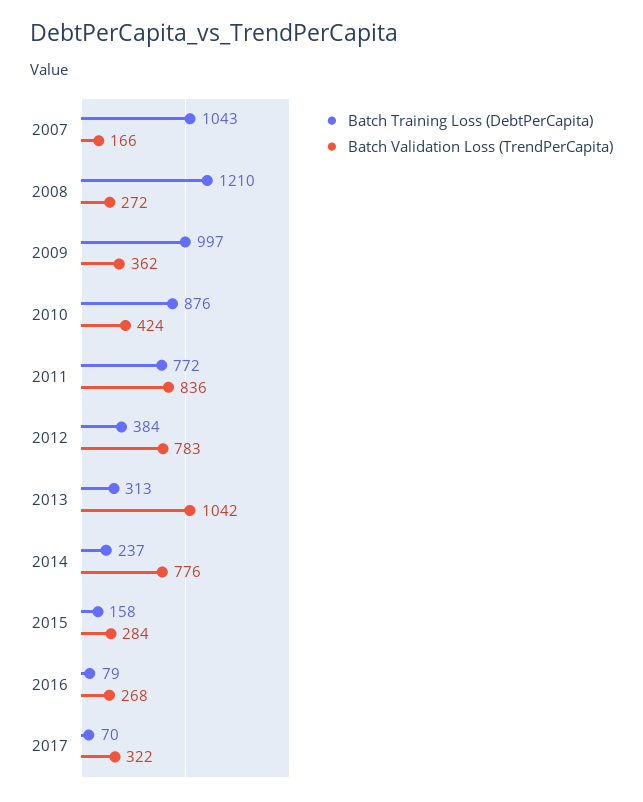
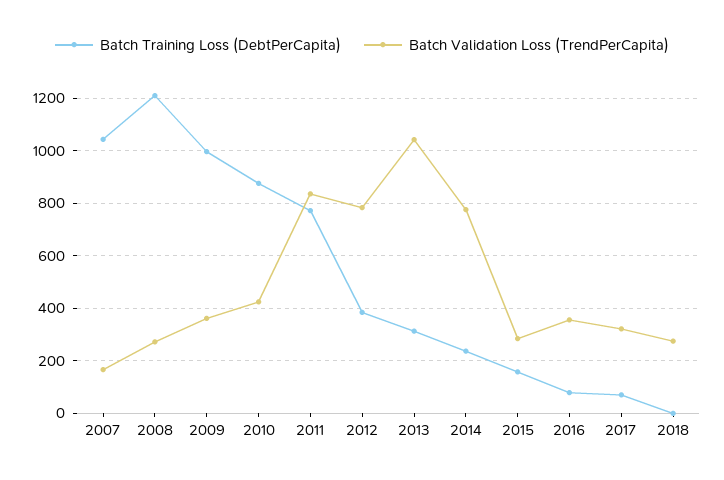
Batch Validation Loss (TrendPerCapita), 2016: 268 -> 350
Batch Training Loss (DebtPerCapita), 2018: none -> 0
Batch Validation Loss (TrendPerCapita), 2018: none -> 275

